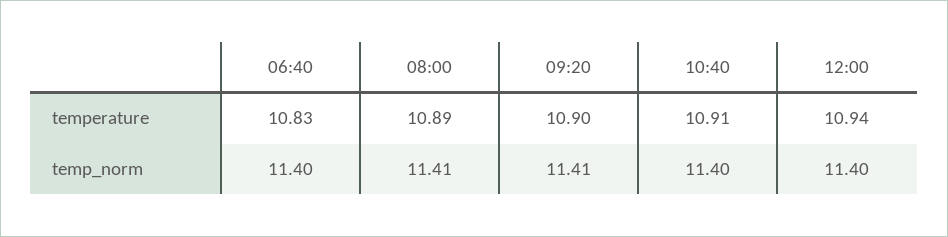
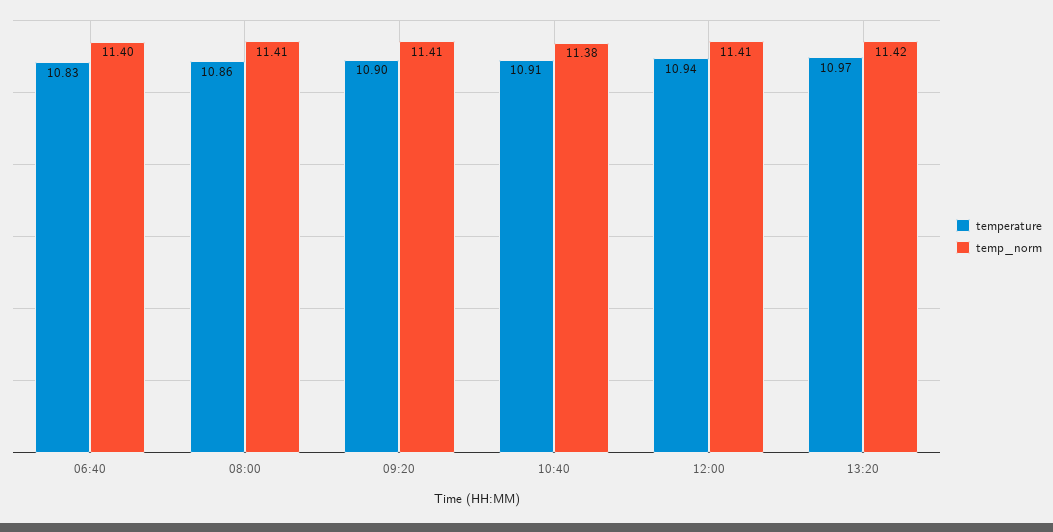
temperature, 08:00: 10.89 -> 10.86
temp_norm, 10:40: 11.4 -> 11.38
temp_norm, 12:00: 11.4 -> 11.41
temperature, 13:20: none -> 10.97
temp_norm, 13:20: none -> 11.42

